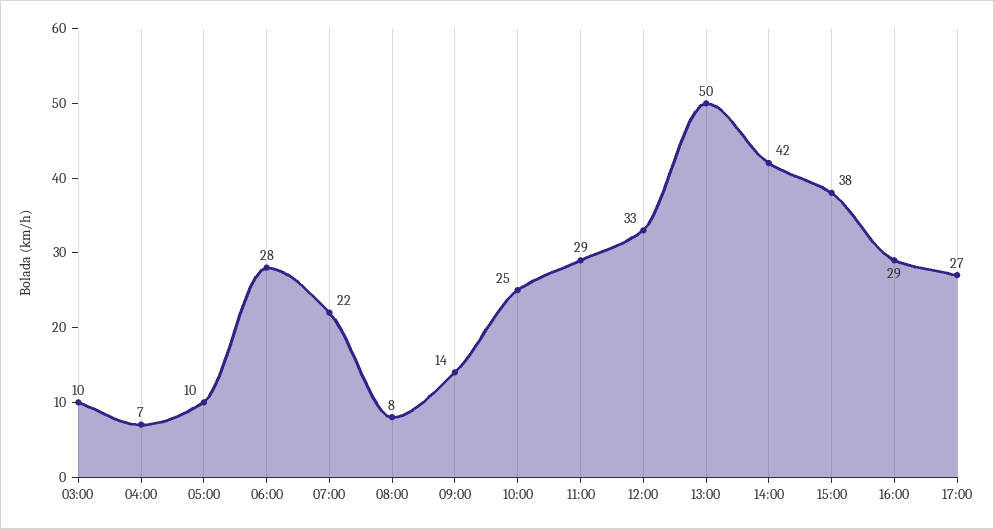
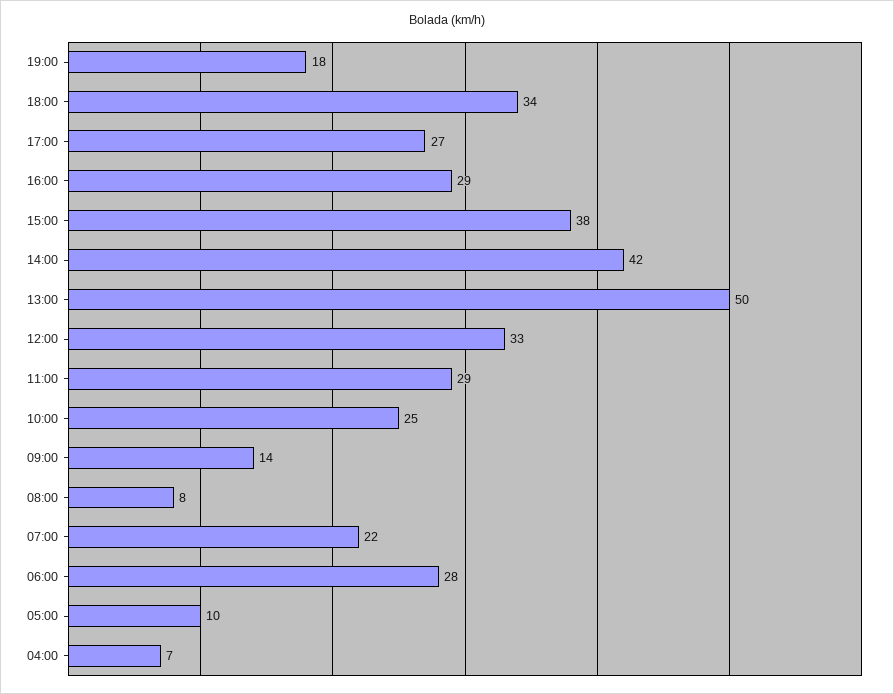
03:00: 10 -> none
19:00: none -> 18
18:00: none -> 34

